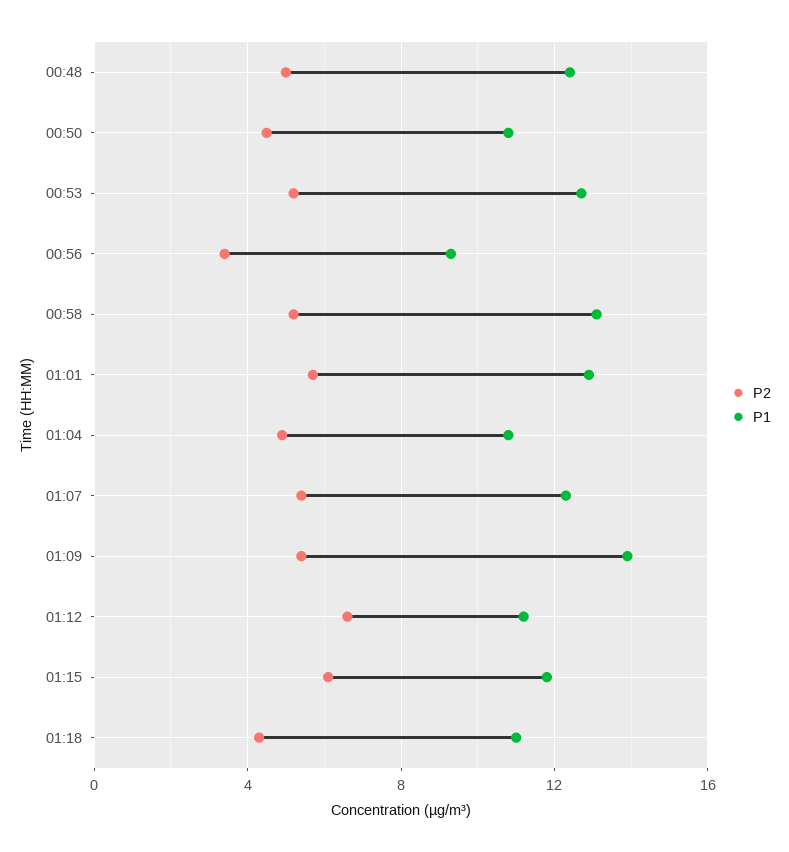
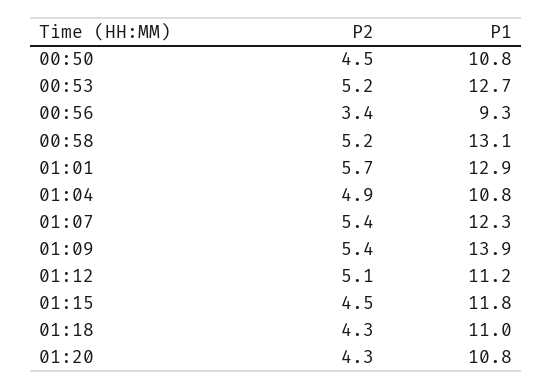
P2, 00:48: 5 -> none
P1, 00:48: 12.5 -> none
P2, 01:12: 6.5 -> 5.1
P2, 01:15: 6 -> 4.5
P2, 01:20: none -> 4.3
P1, 01:20: none -> 10.8

